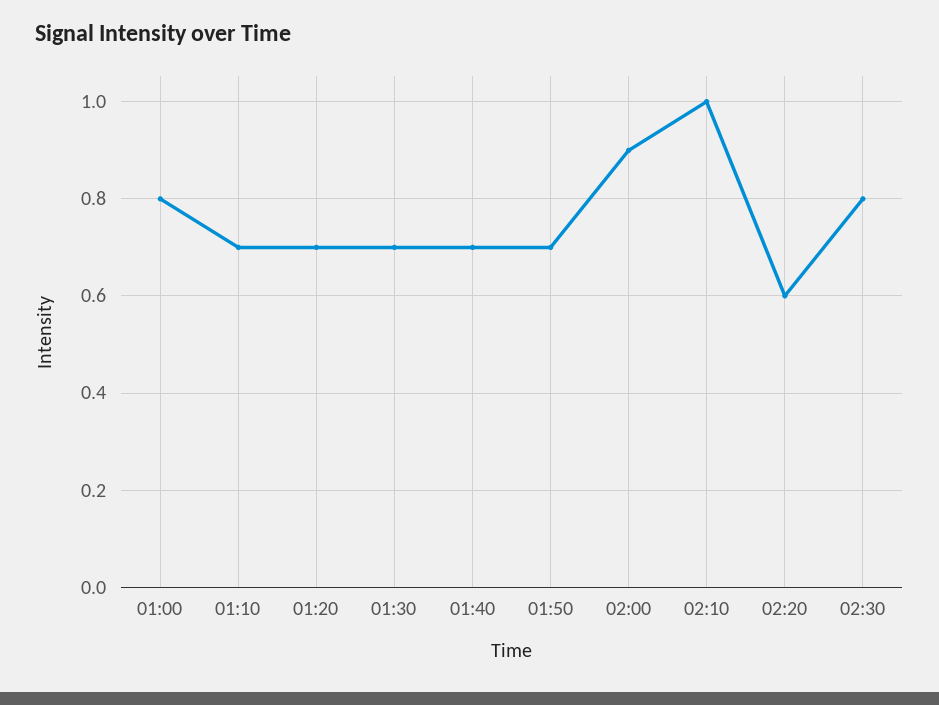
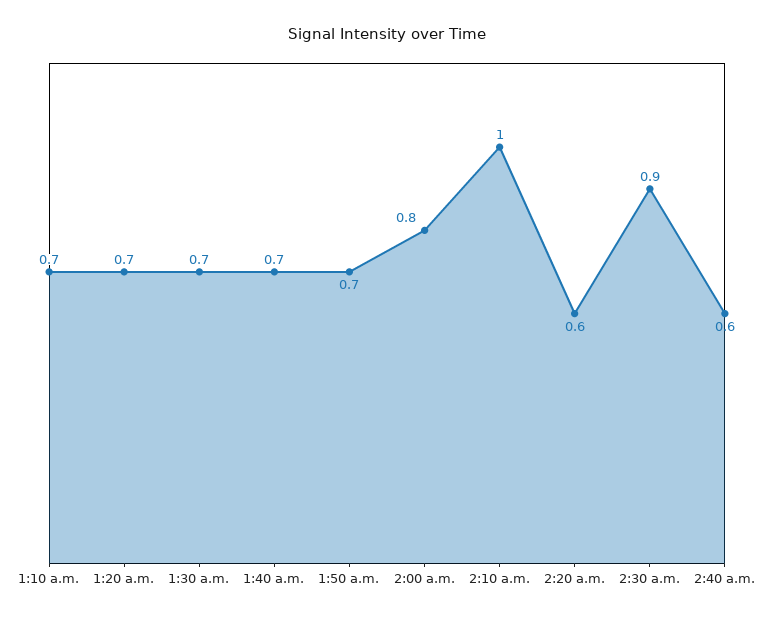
01:00: 0.8 -> none
02:00: 0.9 -> 0.8
02:30: 0.8 -> 0.9
2:40 a.m.: none -> 0.6

